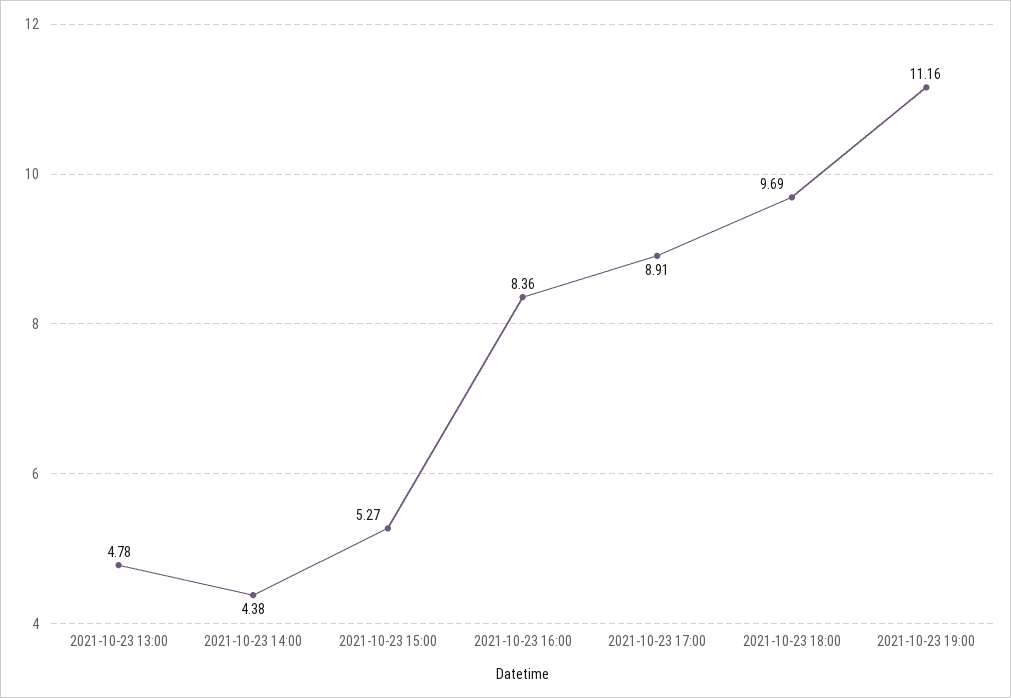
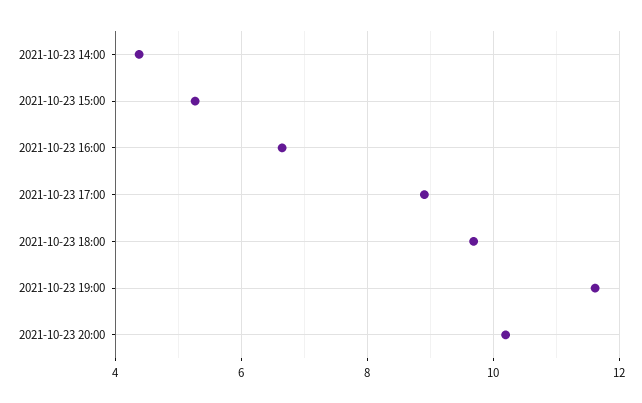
2021-10-23 13:00: 4.78 -> none
2021-10-23 16:00: 8.36 -> 6.6
2021-10-23 19:00: 11.16 -> 11.6
2021-10-23 20:00: none -> 10.2

